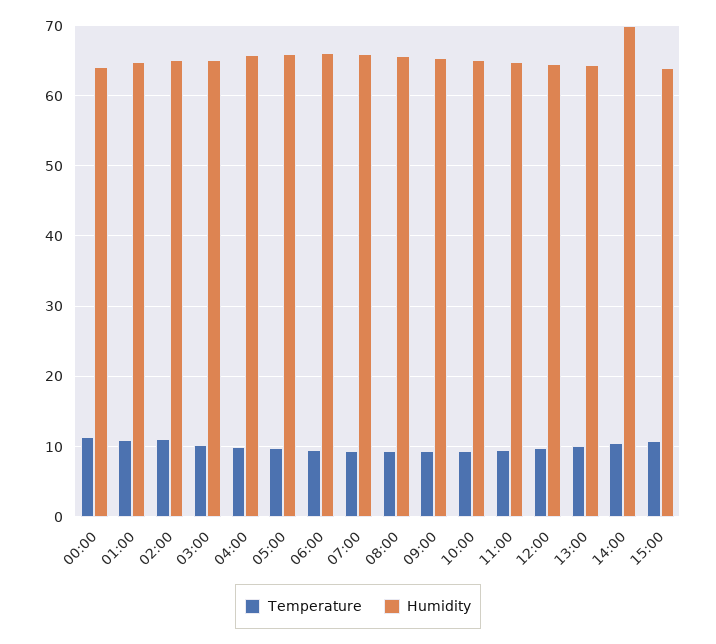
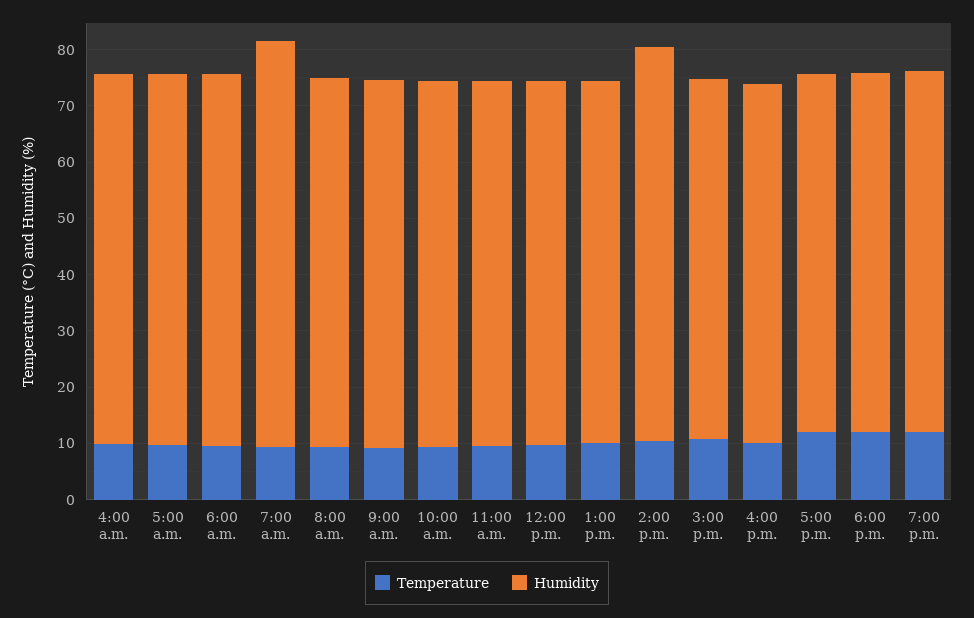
Temperature, 00:00: 11 -> none
Humidity, 00:00: 64 -> none
Temperature, 01:00: 11 -> none
Humidity, 01:00: 65 -> none
Temperature, 02:00: 11 -> none
Humidity, 02:00: 65 -> none
Temperature, 03:00: 10 -> none
Humidity, 03:00: 65 -> none
Humidity, 07:00: 66 -> 72
Temperature, 4:00 p.m.: none -> 10
Humidity, 4:00 p.m.: none -> 64
Temperature, 5:00 p.m.: none -> 12
Humidity, 5:00 p.m.: none -> 64
Temperature, 6:00 p.m.: none -> 12
Humidity, 6:00 p.m.: none -> 64
Temperature, 7:00 p.m.: none -> 12
Humidity, 7:00 p.m.: none -> 64

